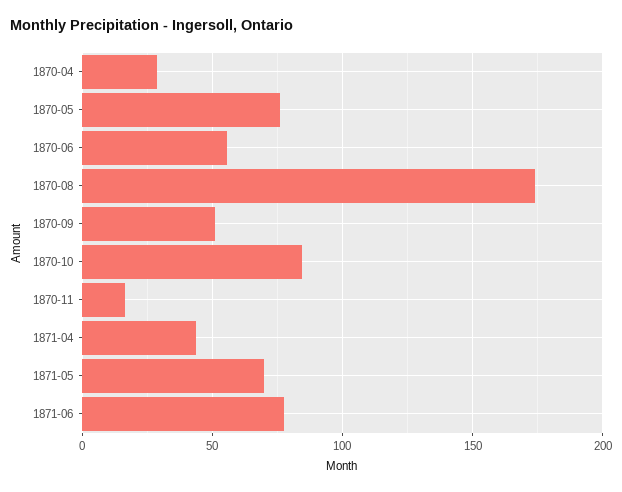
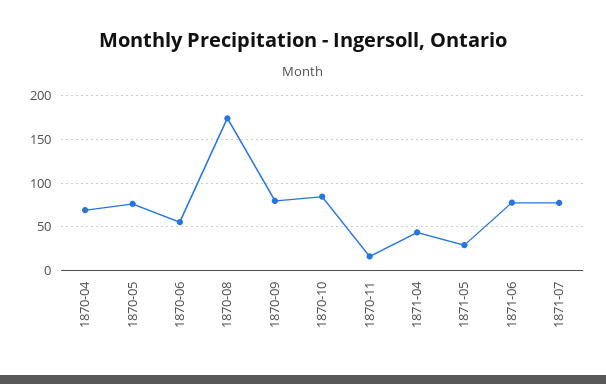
1870-04: 30 -> 70
1870-09: 50 -> 80
1871-05: 70 -> 30
1871-07: none -> 80

